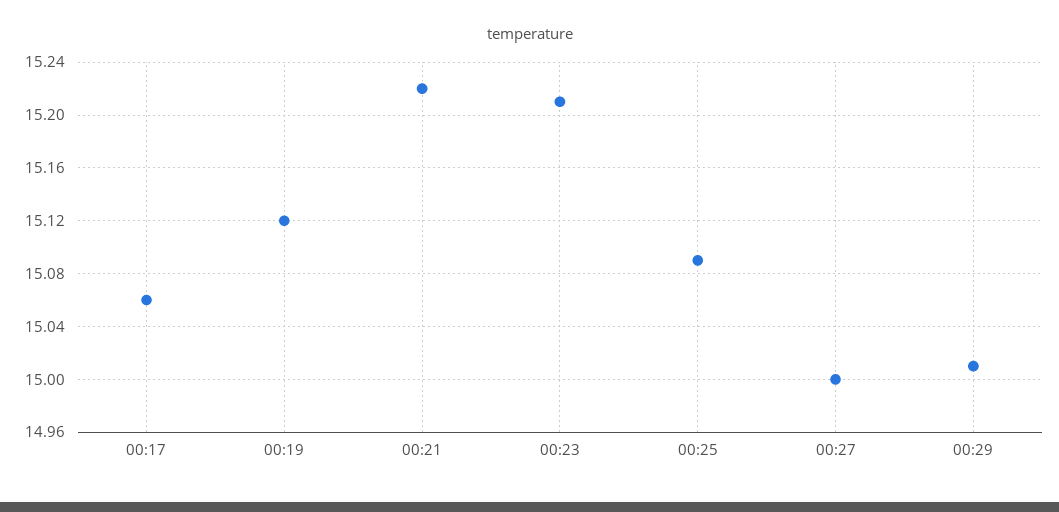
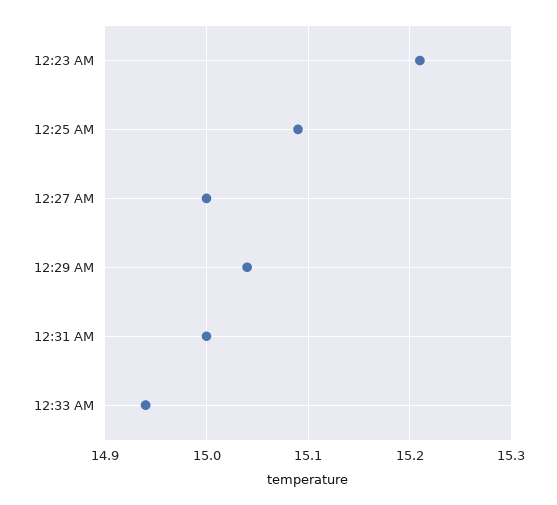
00:17: 15.06 -> none
00:19: 15.12 -> none
00:21: 15.22 -> none
00:29: 15.01 -> 15.04
12:31 AM: none -> 15
12:33 AM: none -> 14.94

